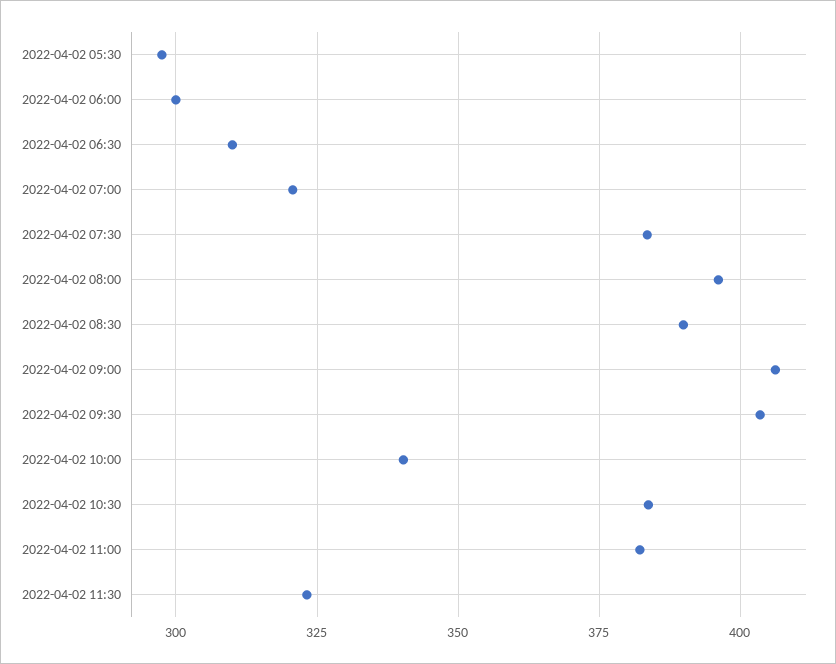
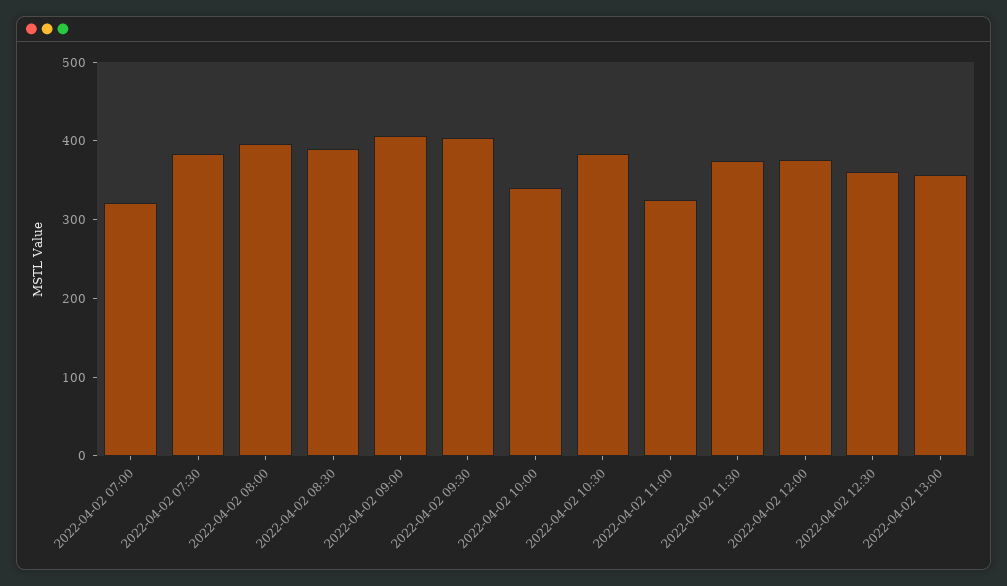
2022-04-02 05:30: 297.5 -> none
2022-04-02 06:00: 300 -> none
2022-04-02 06:30: 310 -> none
2022-04-02 11:00: 382.5 -> 320
2022-04-02 11:30: 322.5 -> 380
2022-04-02 12:00: none -> 380
2022-04-02 12:30: none -> 360
2022-04-02 13:00: none -> 360

